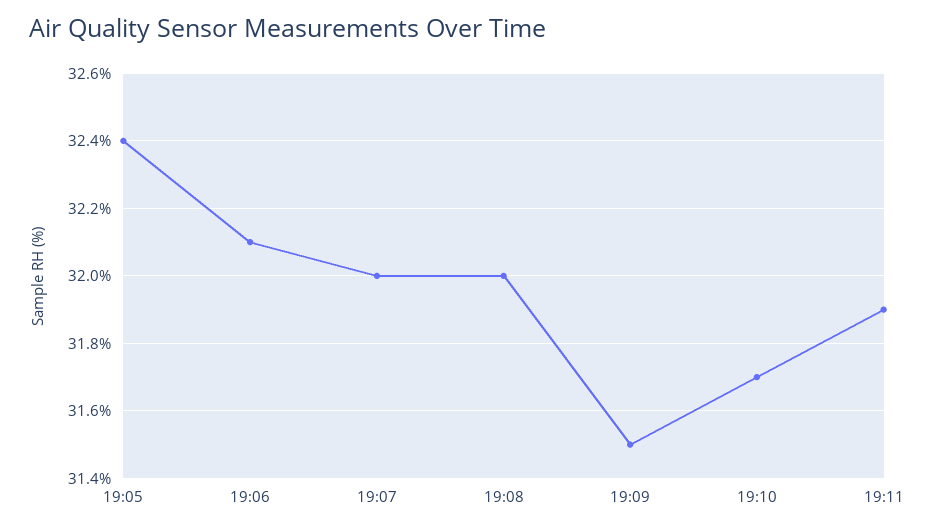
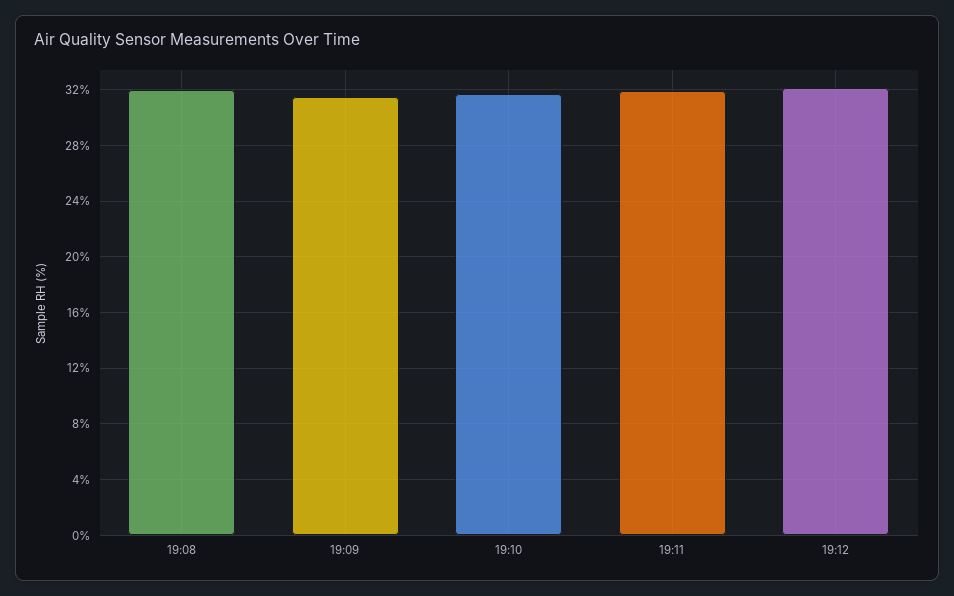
19:05: 32.4 -> none
19:06: 32.1 -> none
19:07: 32 -> none
19:12: none -> 32

